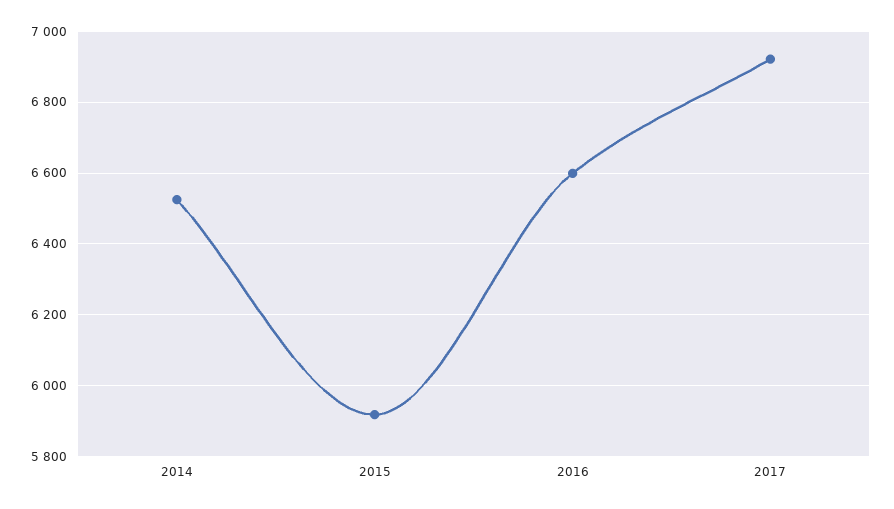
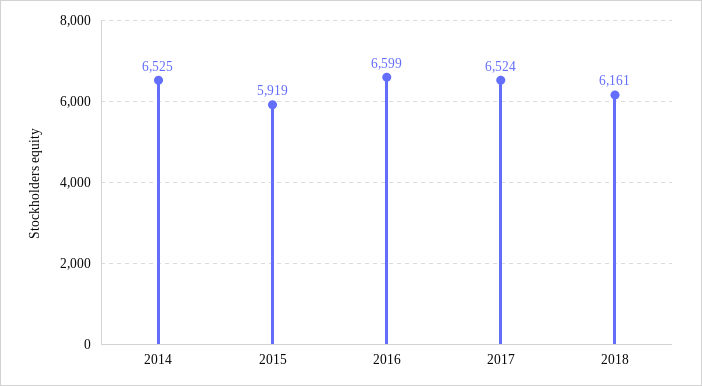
2017: 6920 -> 6524
2018: none -> 6161

